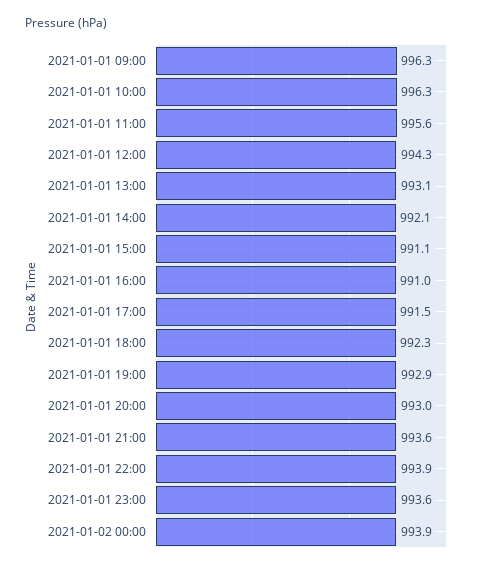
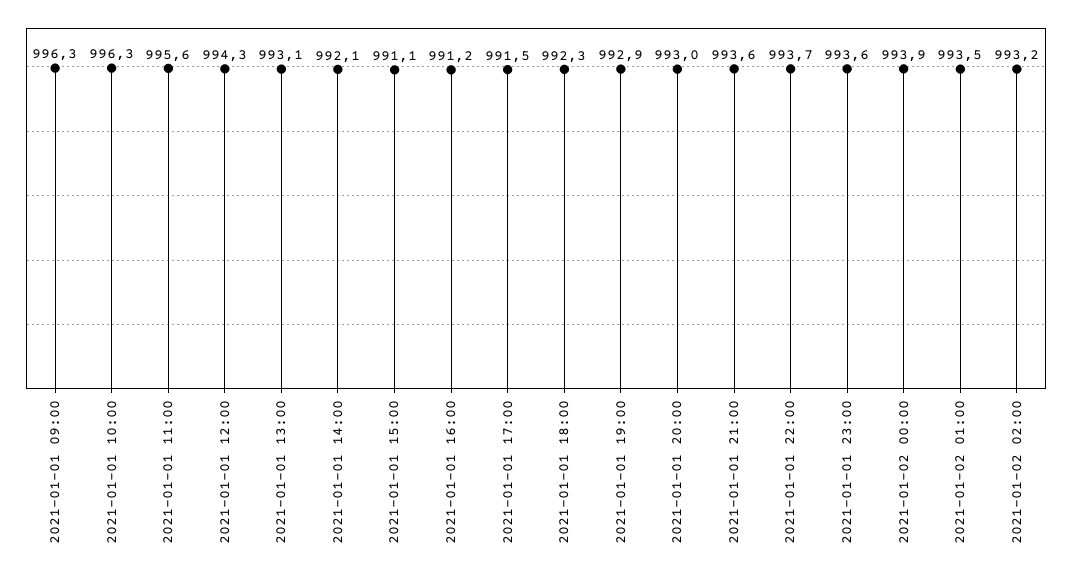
2021-01-01 16:00: 991 -> 991.2
2021-01-01 22:00: 993.9 -> 993.7
2021-01-02 01:00: none -> 993.5
2021-01-02 02:00: none -> 993.2

